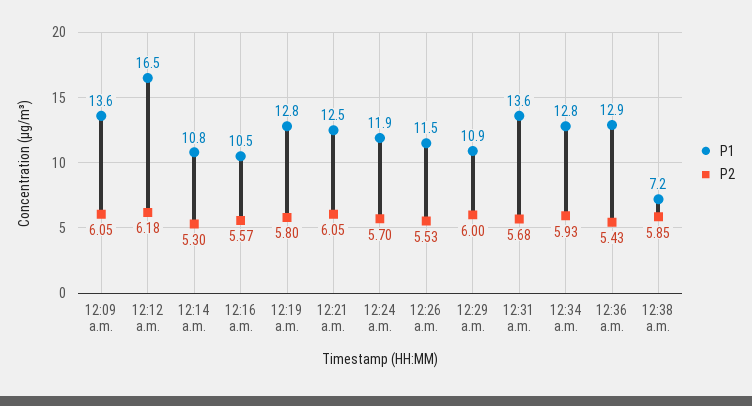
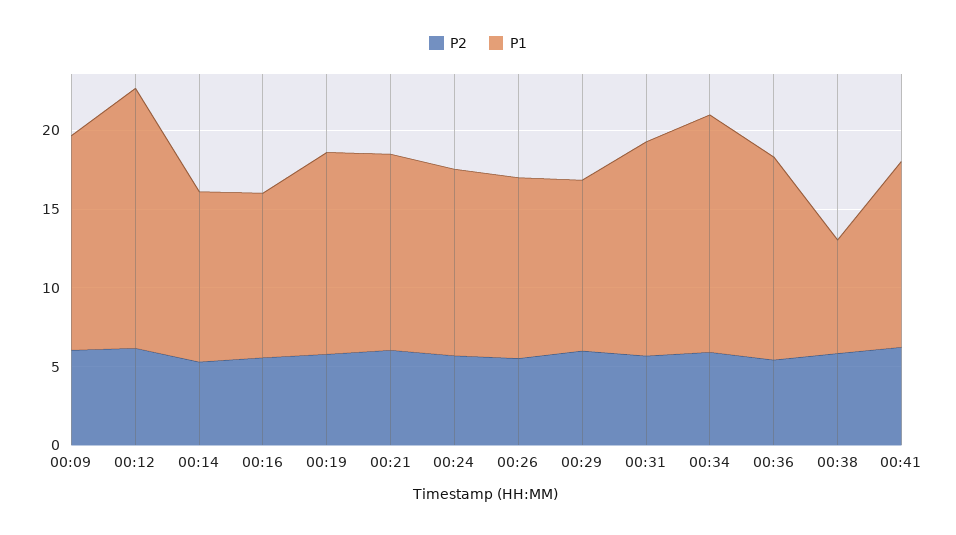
P1, 12:34 a.m.: 12.8 -> 15
P2, 00:41: none -> 6
P1, 00:41: none -> 12

